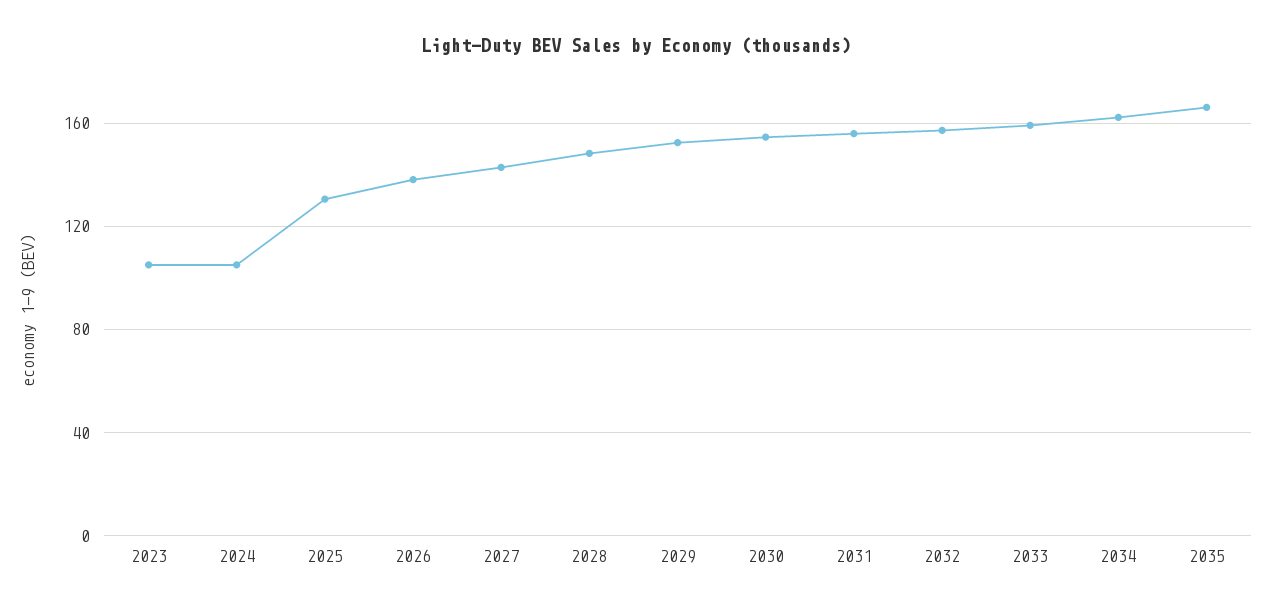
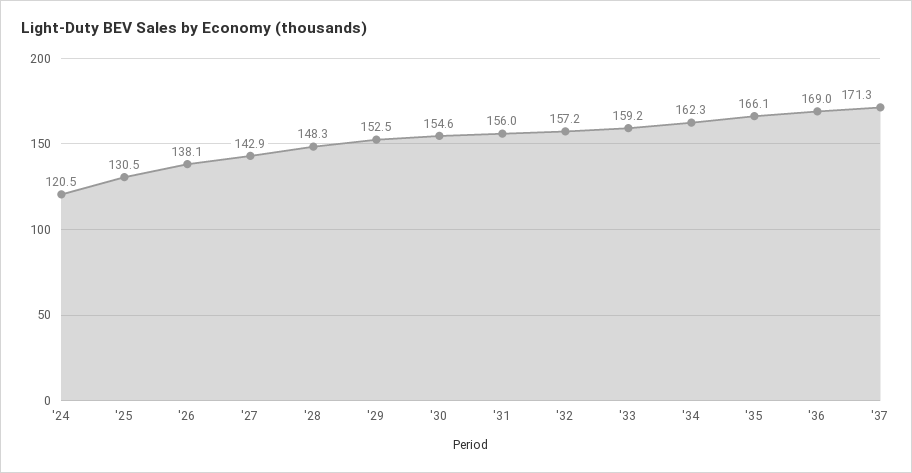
2023: 105 -> none
2024: 105 -> 120.5
'36: none -> 169
'37: none -> 171.3

